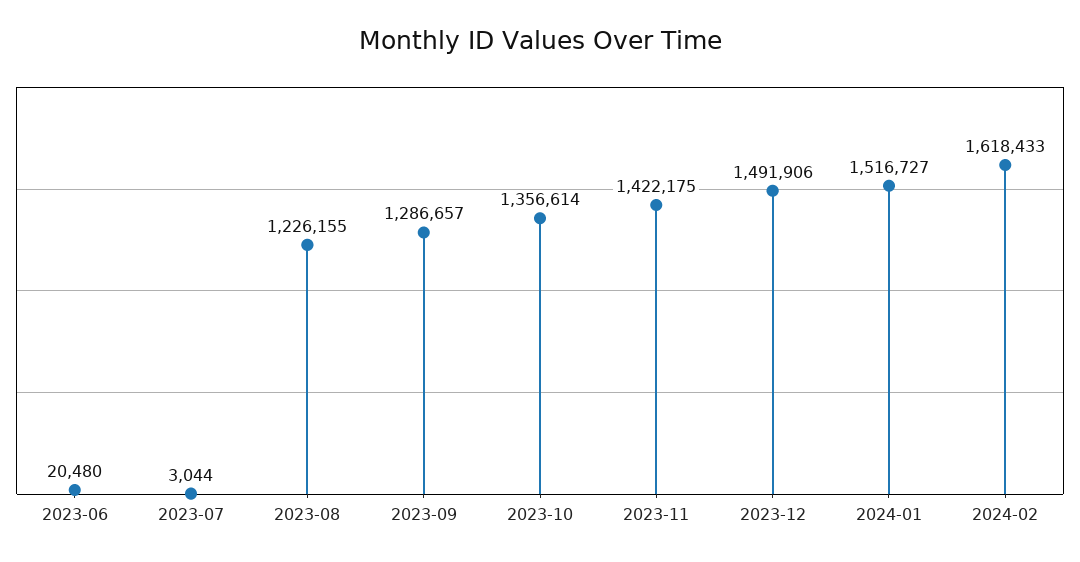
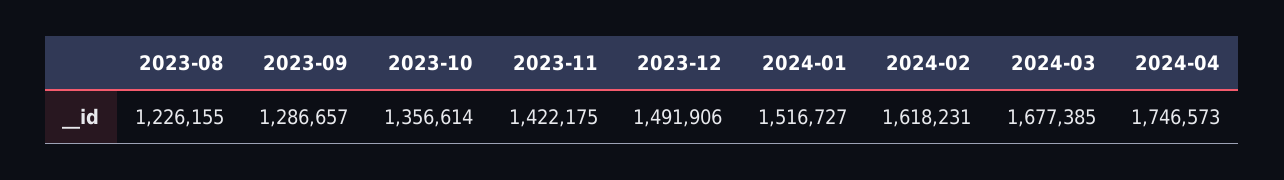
2023-06: 20480 -> none
2023-07: 3044 -> none
2024-02: 1618433 -> 1618231
2024-03: none -> 1677385
2024-04: none -> 1746573

